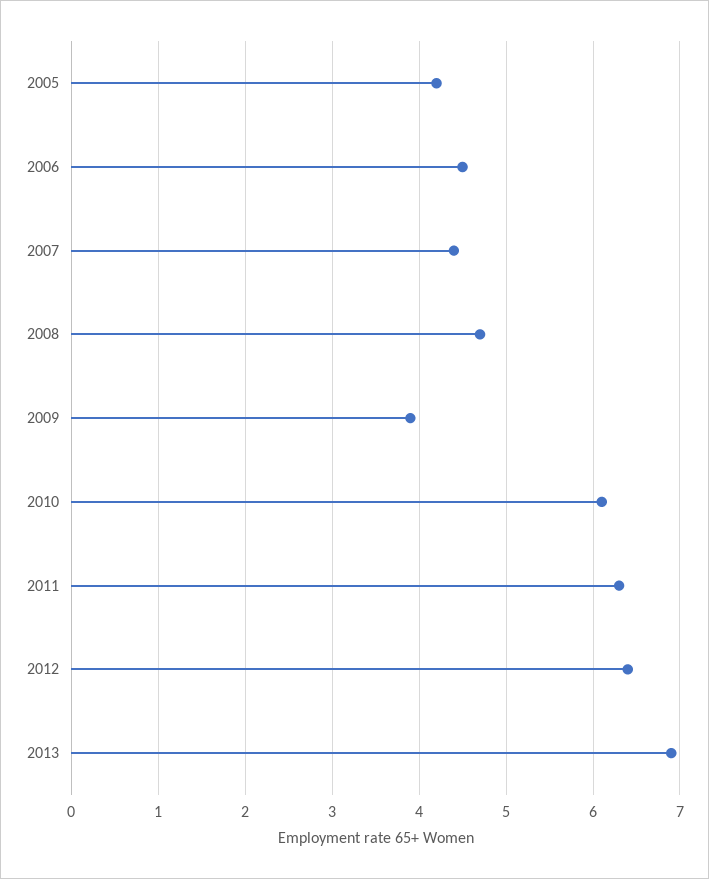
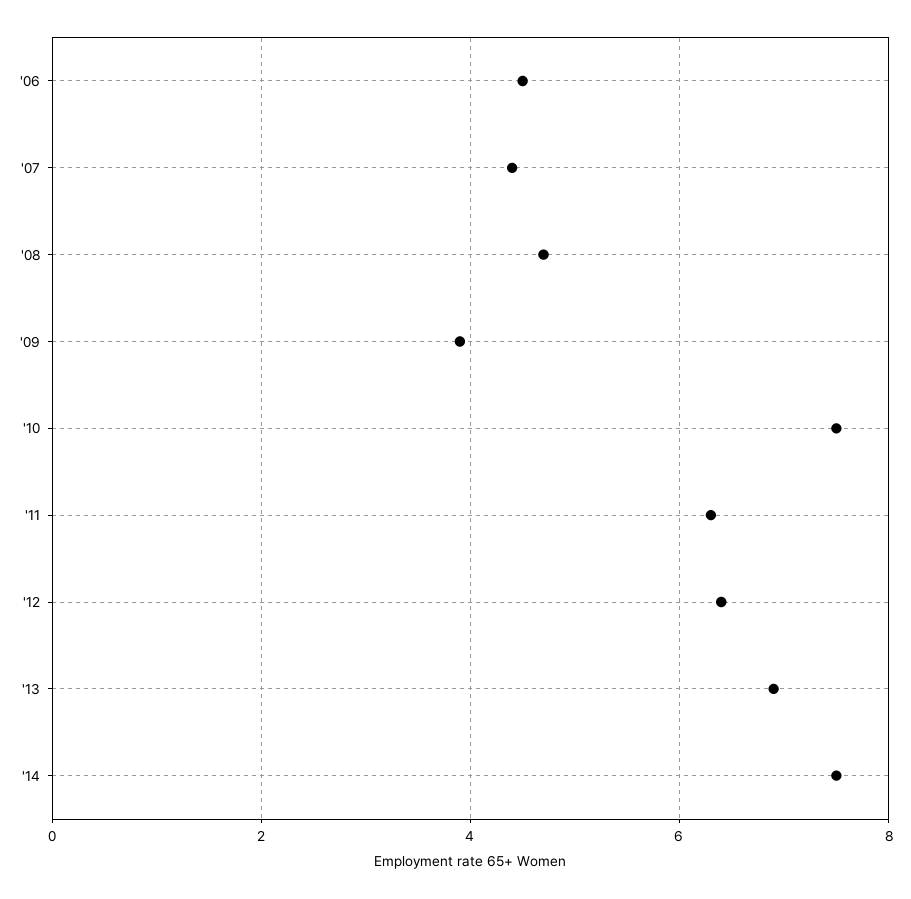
2005: 4.2 -> none
2010: 6.1 -> 7.5
'14: none -> 7.5

